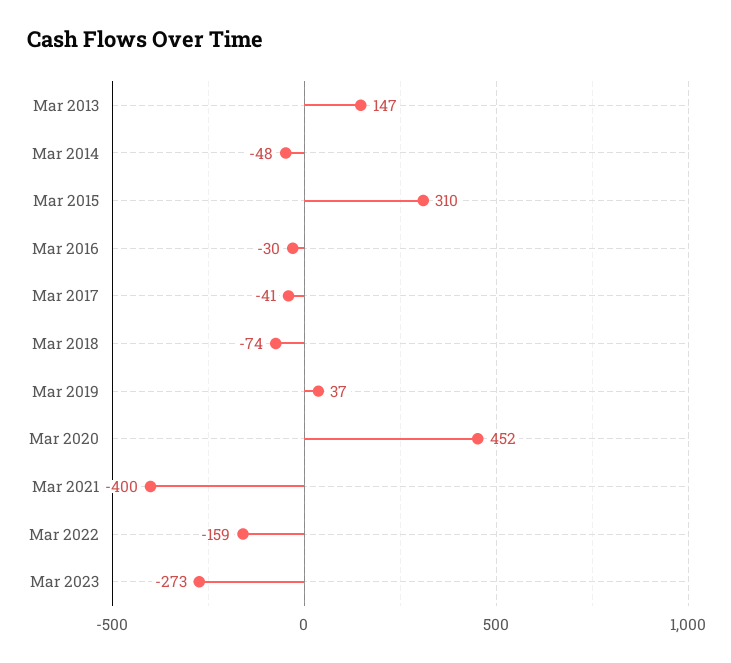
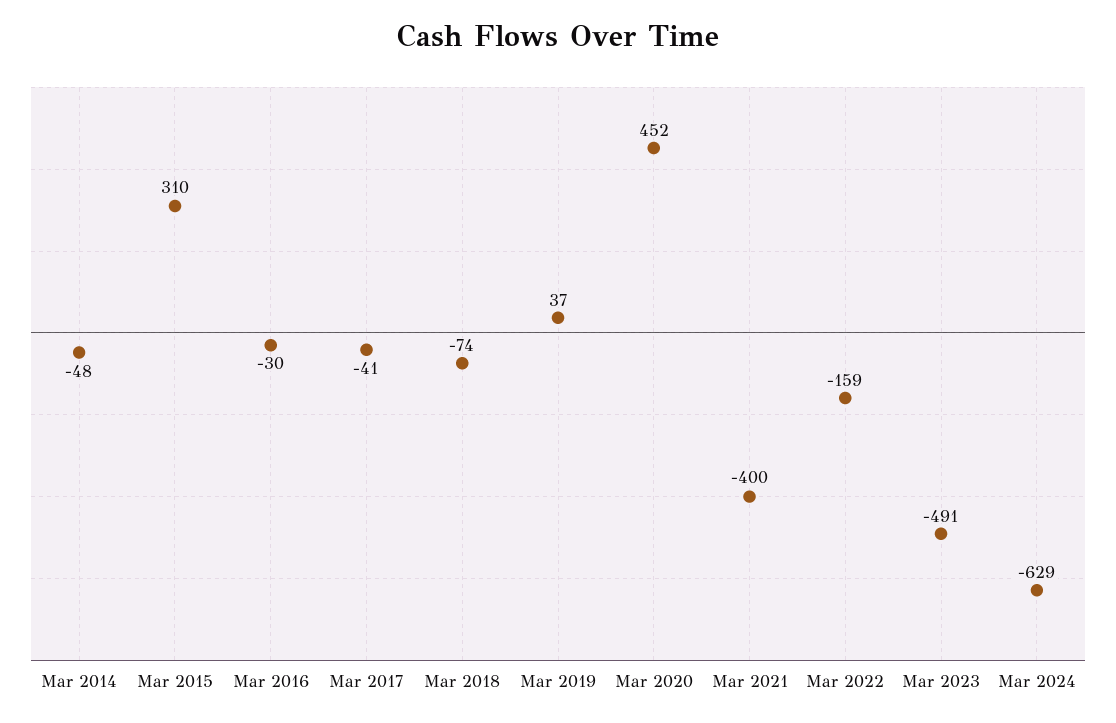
Mar 2013: 147 -> none
Mar 2023: -273 -> -491
Mar 2024: none -> -629

